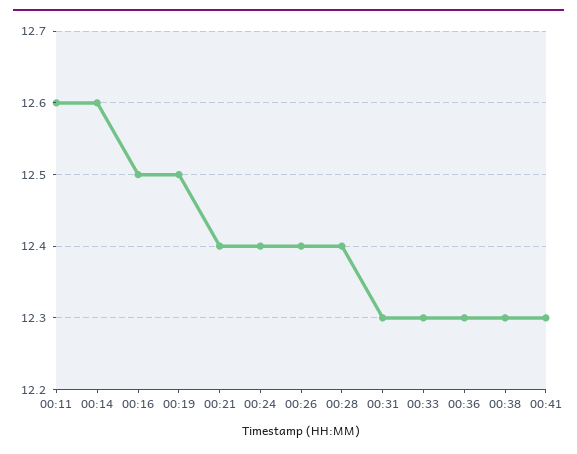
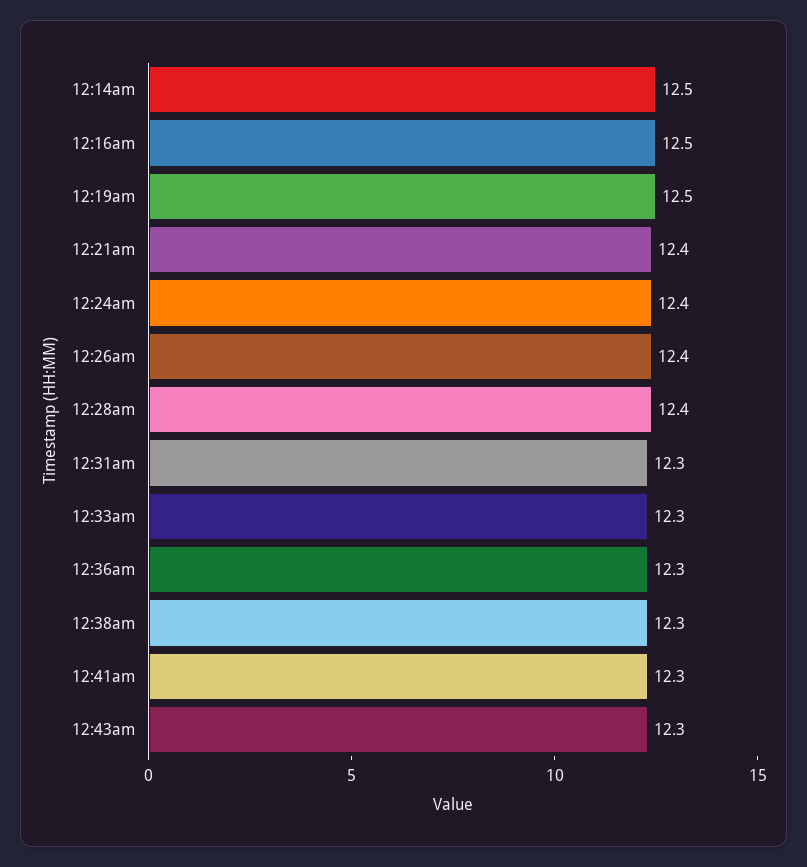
00:11: 12.6 -> none
00:14: 12.6 -> 12.5
12:43am: none -> 12.3

